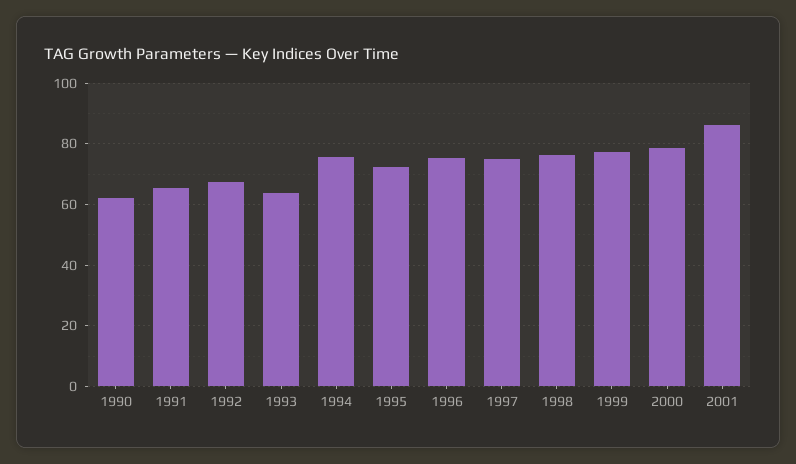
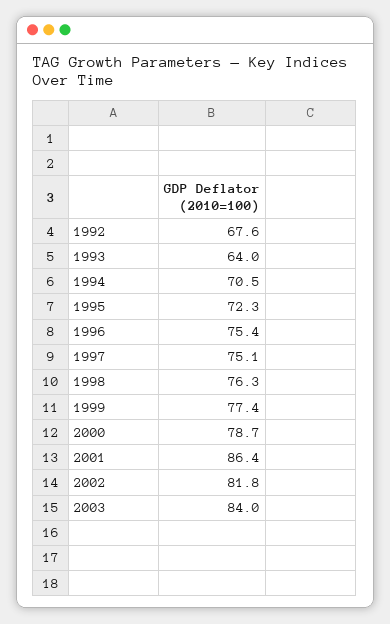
1990: 62 -> none
1991: 66 -> none
1994: 76 -> 70.5
2002: none -> 81.8
2003: none -> 84

